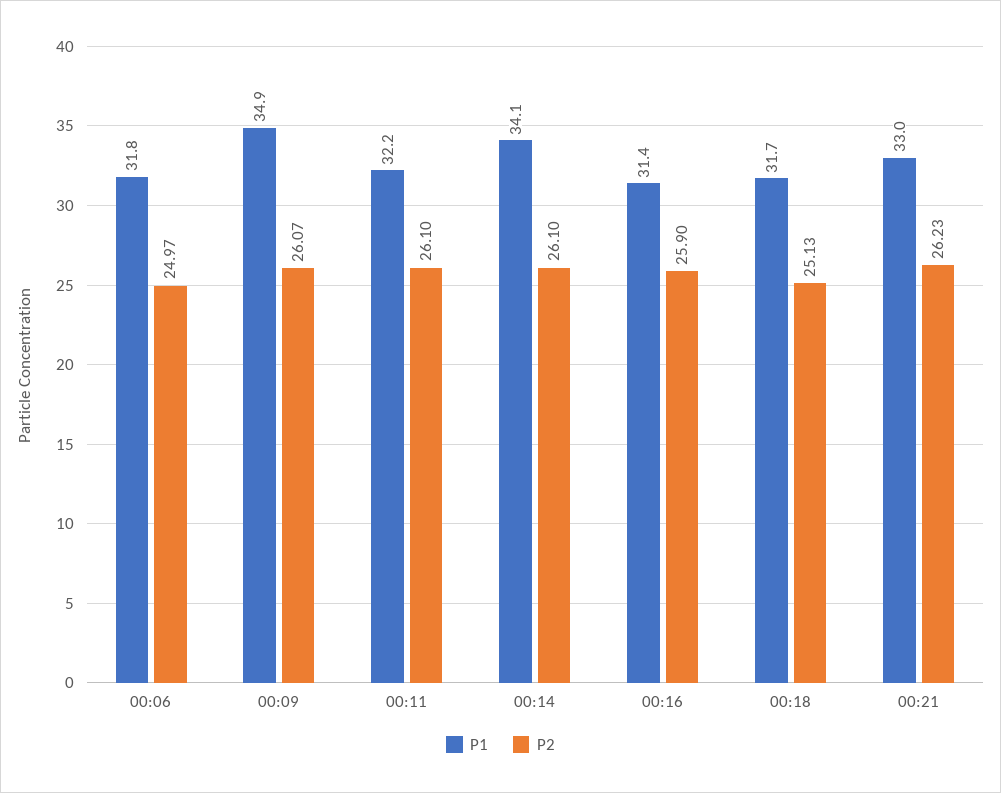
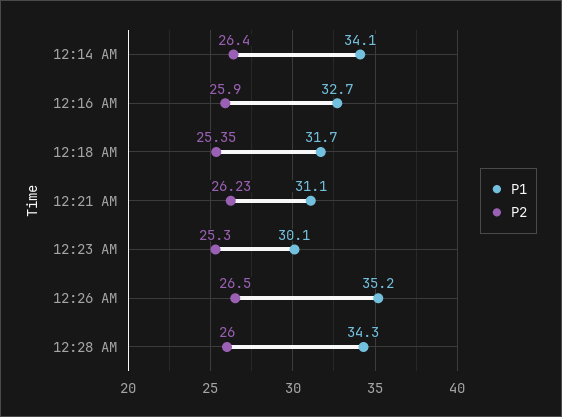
P1, 00:06: 31.8 -> none
P2, 00:06: 24.97 -> none
P1, 00:09: 34.9 -> none
P2, 00:09: 26.07 -> none
P1, 00:11: 32.2 -> none
P2, 00:11: 26.1 -> none
P2, 00:14: 26.1 -> 26.4
P1, 00:16: 31.4 -> 32.7
P2, 00:18: 25.13 -> 25.35
P1, 00:21: 33 -> 31.1
P1, 12:23 AM: none -> 30.1
P2, 12:23 AM: none -> 25.3
P1, 12:26 AM: none -> 35.2
P2, 12:26 AM: none -> 26.5
P1, 12:28 AM: none -> 34.3
P2, 12:28 AM: none -> 26

